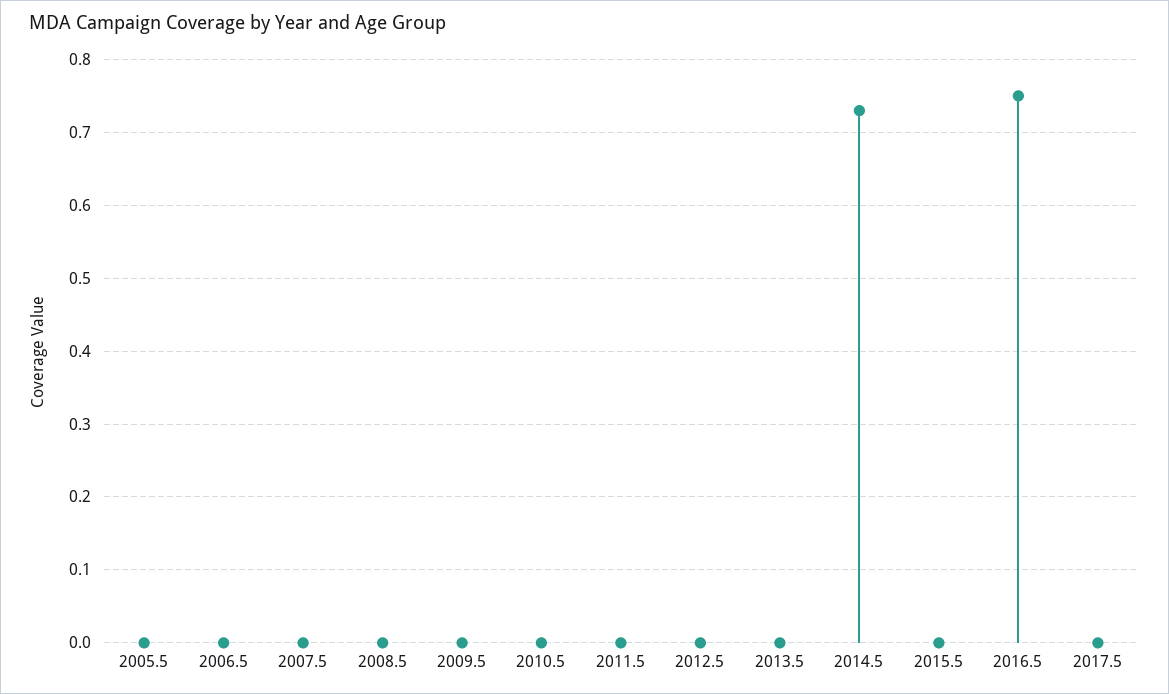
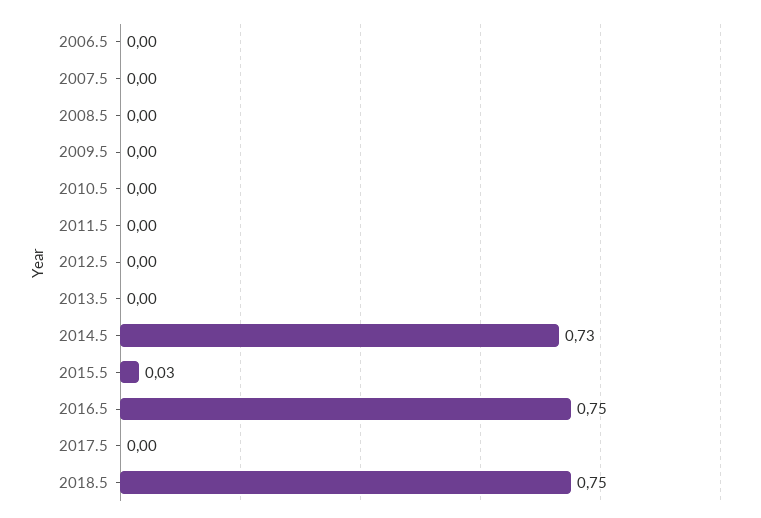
2005.5: 0 -> none
2015.5: 0 -> 0.03
2018.5: none -> 0.75

